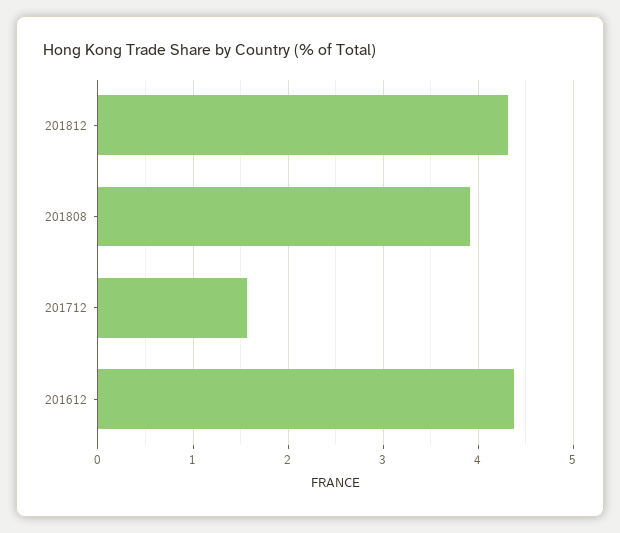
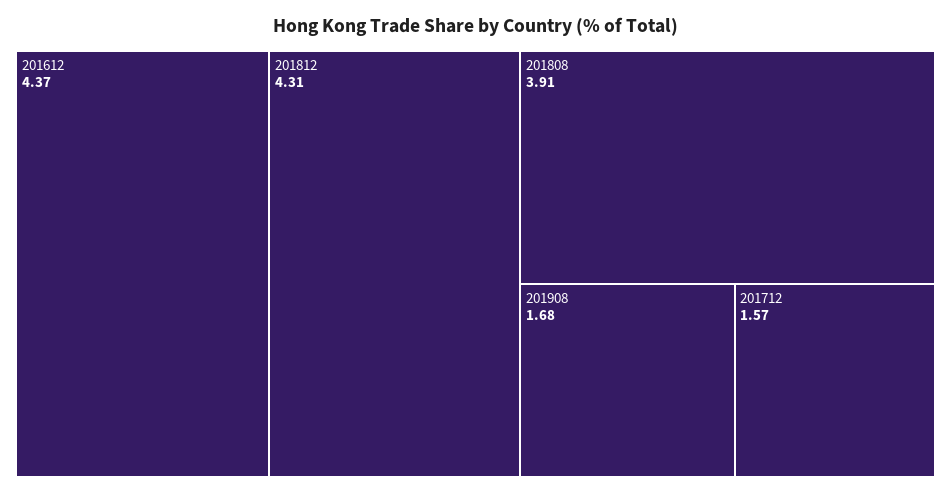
201908: none -> 1.68

